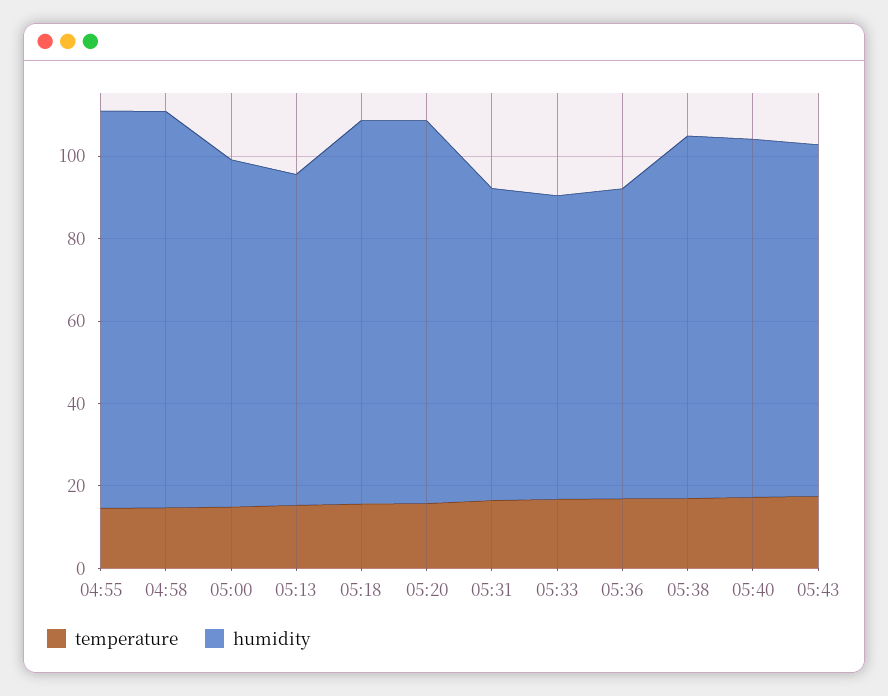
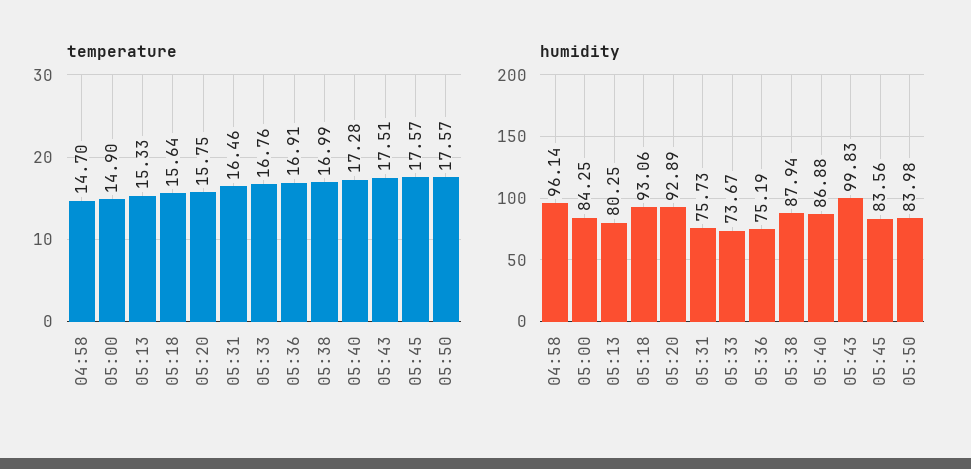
temperature, 04:55: 15 -> none
humidity, 04:55: 95 -> none
humidity, 05:43: 85 -> 99.83
temperature, 05:45: none -> 17.57
temperature, 05:50: none -> 17.57
humidity, 05:45: none -> 83.56
humidity, 05:50: none -> 83.98

